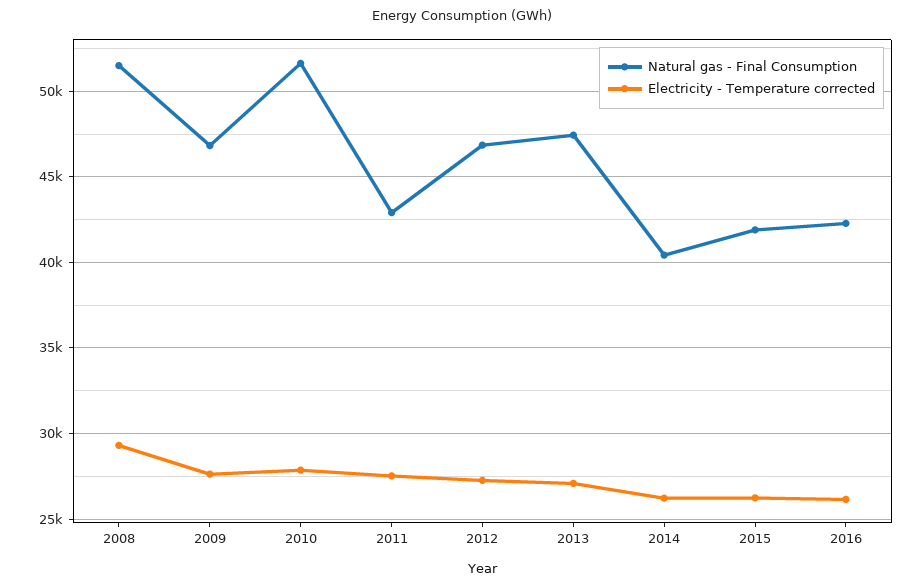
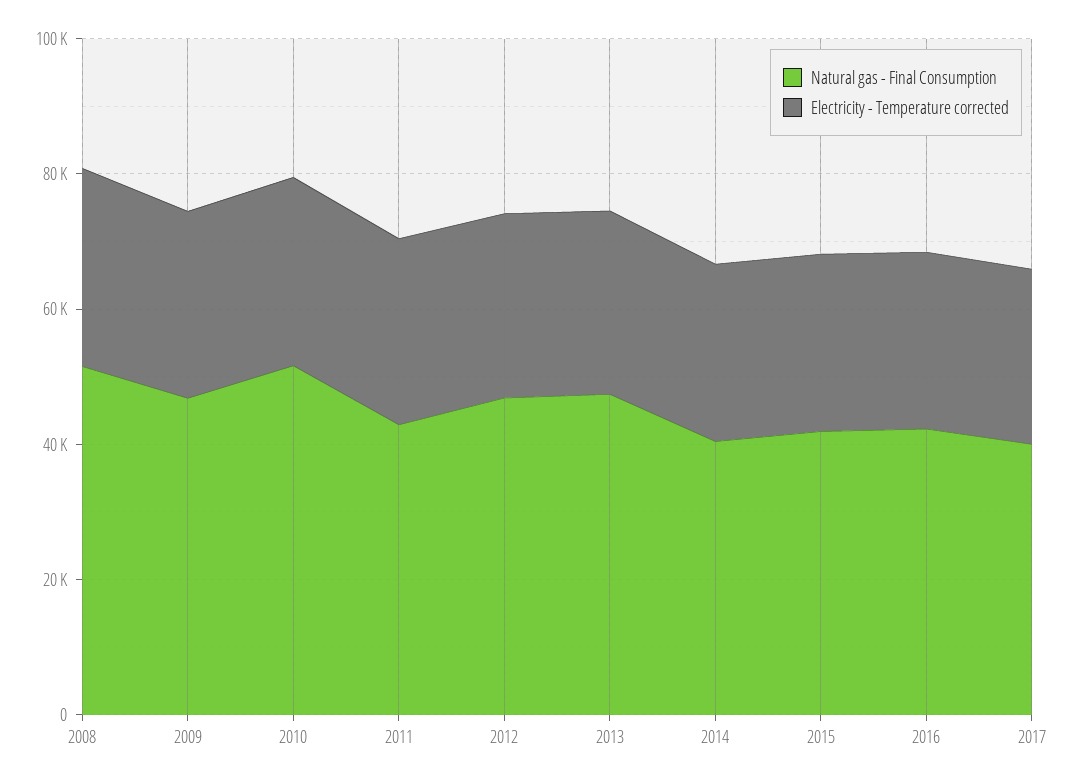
Natural gas - Final Consumption, 2017: none -> 40000
Electricity - Temperature corrected, 2017: none -> 25000

